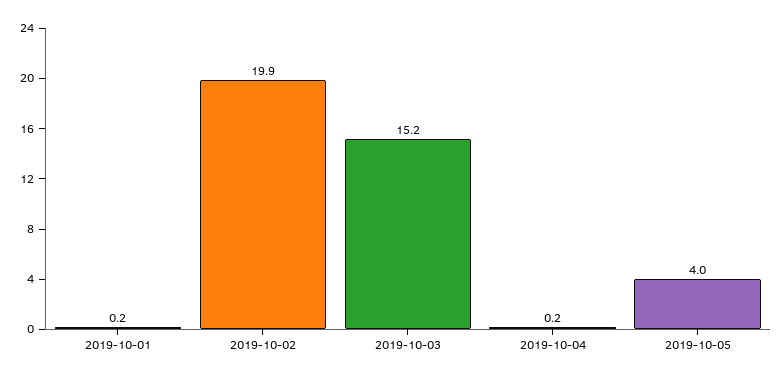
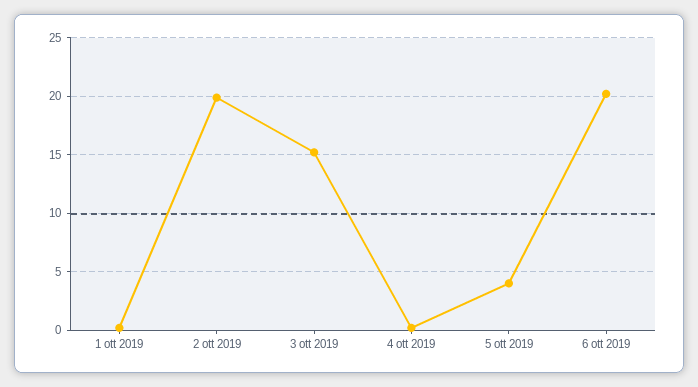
6 ott 2019: none -> 20

